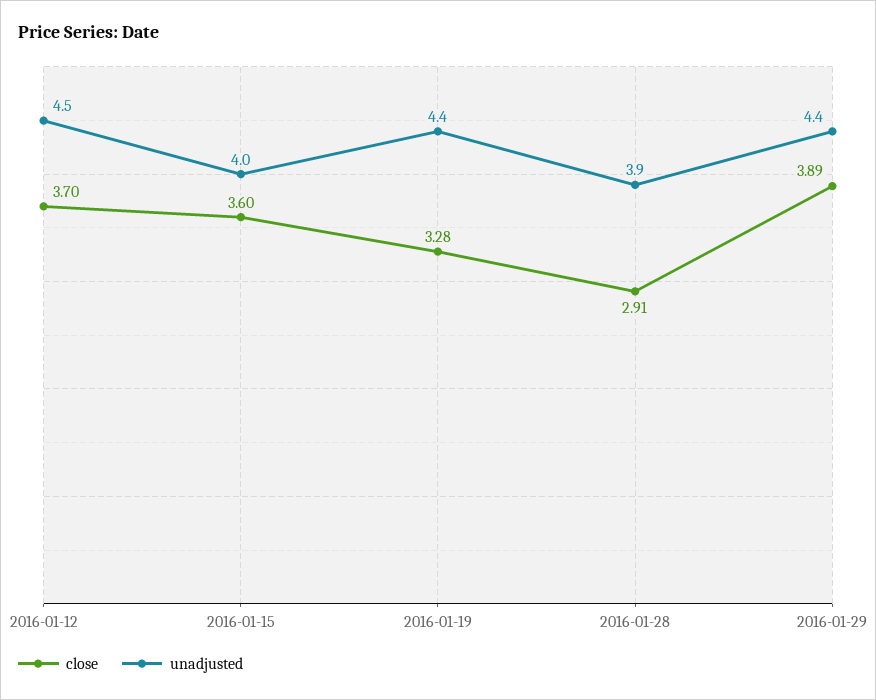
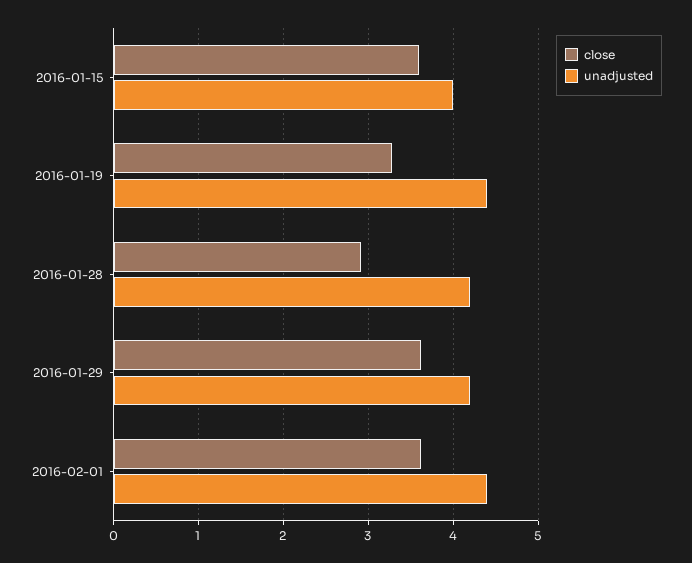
close, 2016-01-12: 3.7 -> none
unadjusted, 2016-01-12: 4.5 -> none
unadjusted, 2016-01-28: 3.9 -> 4.2
close, 2016-01-29: 3.89 -> 3.6
unadjusted, 2016-01-29: 4.4 -> 4.2
close, 2016-02-01: none -> 3.6
unadjusted, 2016-02-01: none -> 4.4

